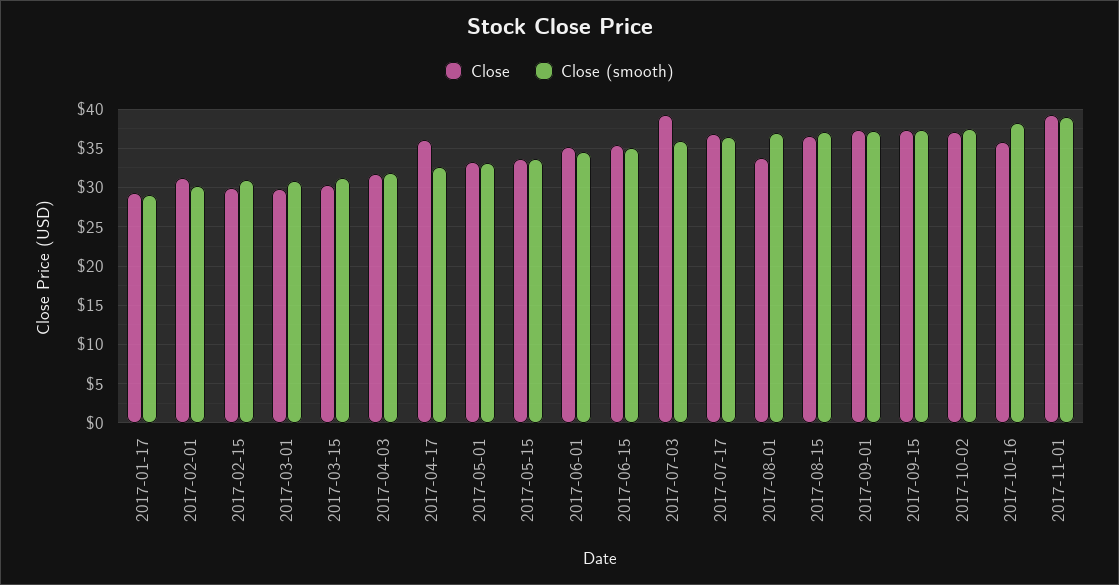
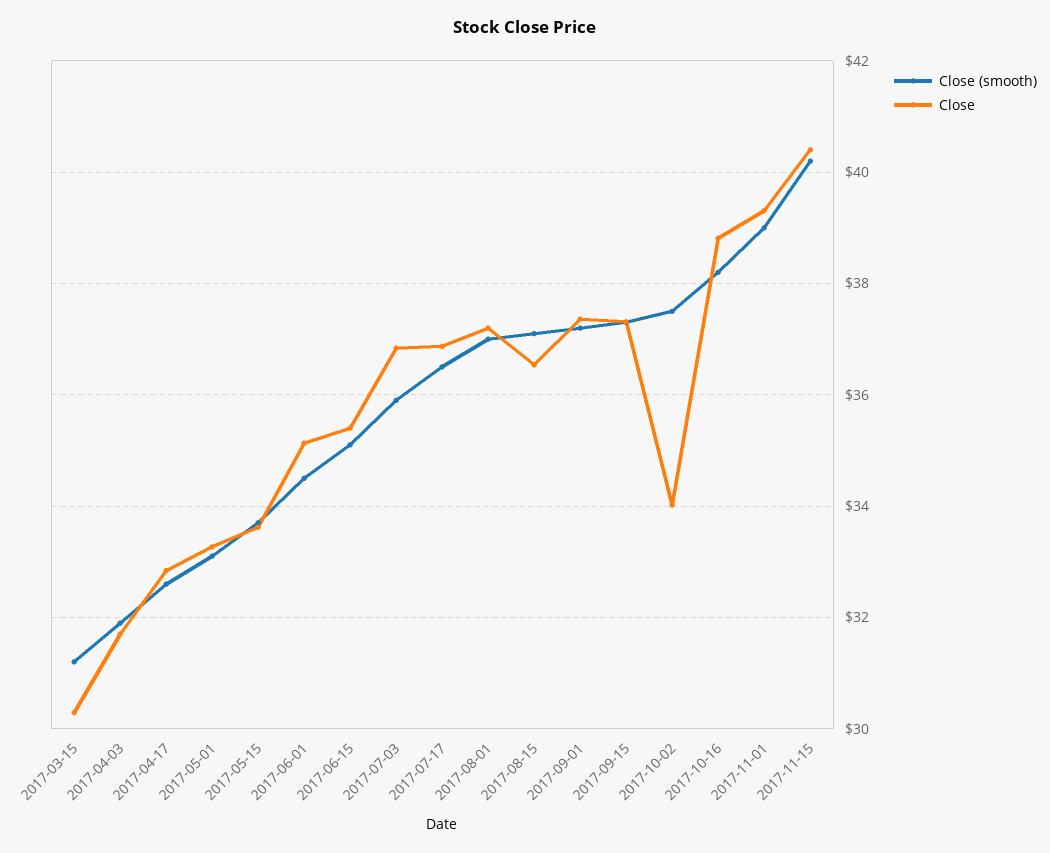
Close, 2017-01-17: 29 -> none
Close (smooth), 2017-01-17: 29 -> none
Close, 2017-02-01: 31 -> none
Close (smooth), 2017-02-01: 30 -> none
Close, 2017-02-15: 30 -> none
Close (smooth), 2017-02-15: 31 -> none
Close, 2017-03-01: 30 -> none
Close (smooth), 2017-03-01: 31 -> none
Close, 2017-04-17: 36 -> 32.8
Close, 2017-07-03: 39 -> 36.8
Close, 2017-08-01: 34 -> 37.2
Close, 2017-10-02: 37 -> 34
Close, 2017-10-16: 36 -> 38.8
Close (smooth), 2017-11-15: none -> 40.2
Close, 2017-11-15: none -> 40.4

